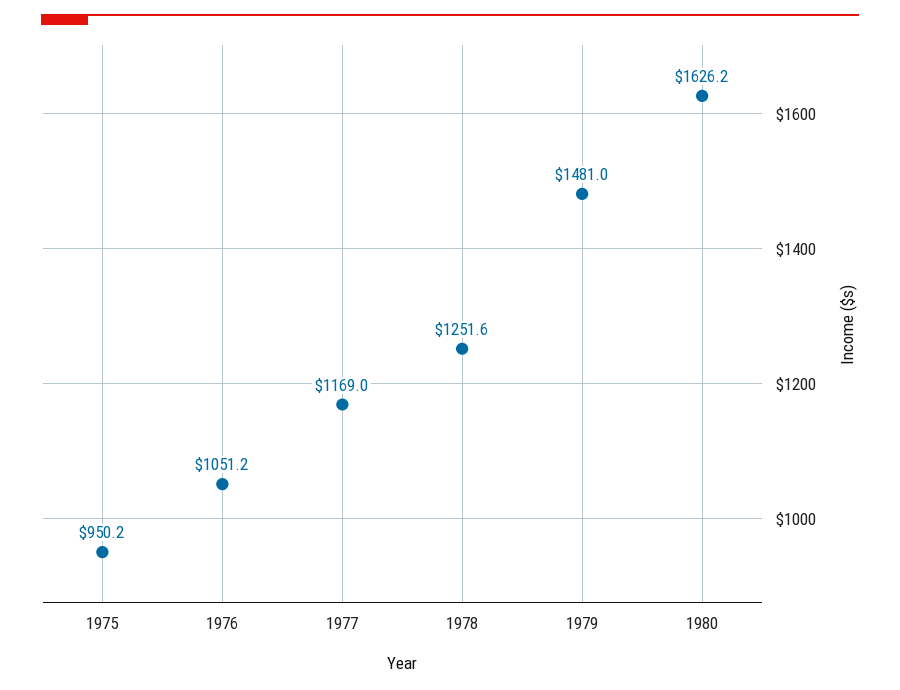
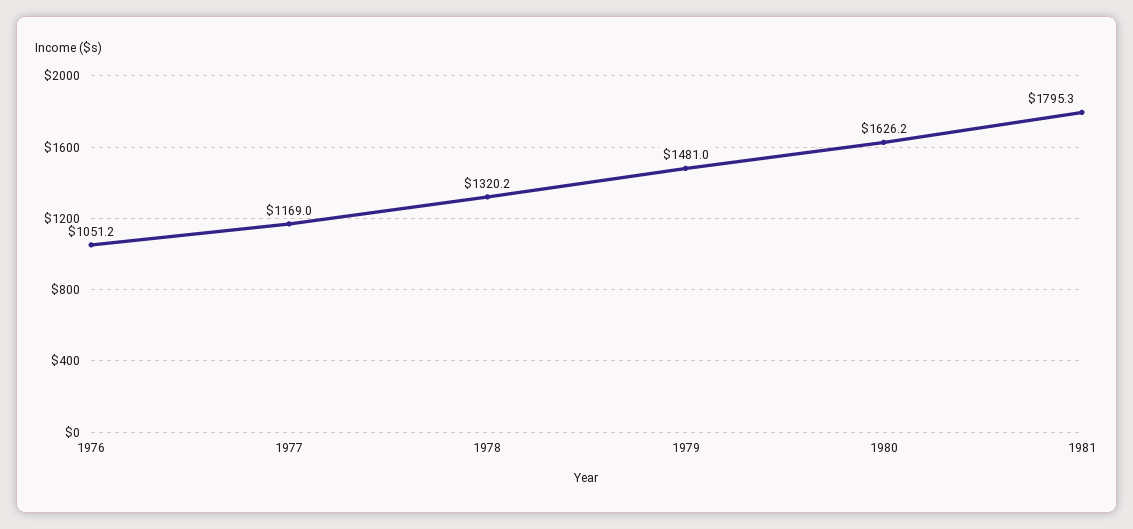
1975: 950.2 -> none
1978: 1251.6 -> 1320.2
1981: none -> 1795.3

